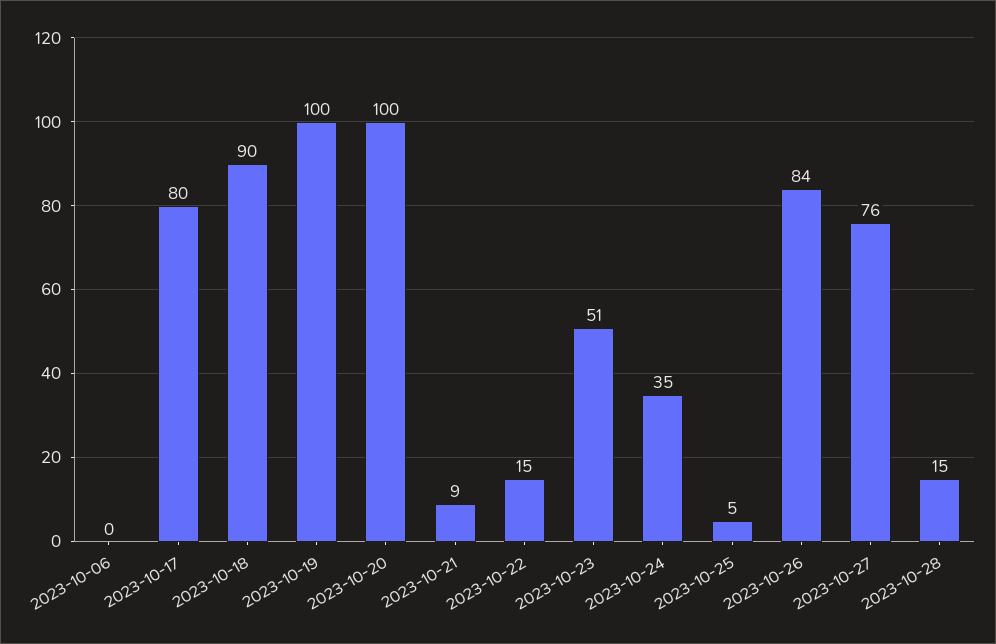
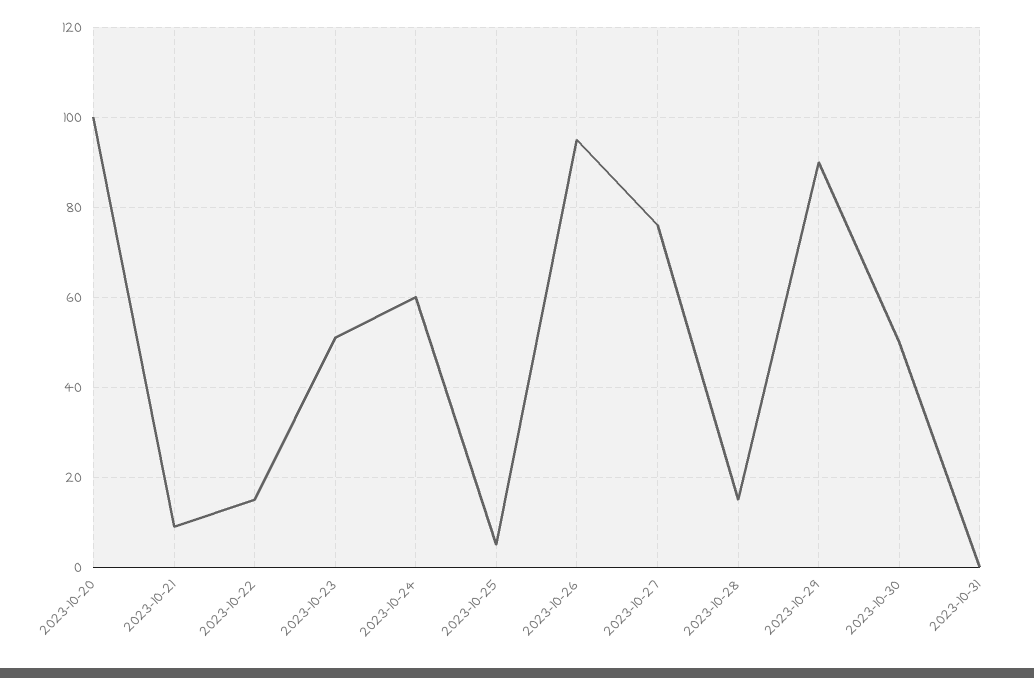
2023-10-06: 0 -> none
2023-10-17: 80 -> none
2023-10-18: 90 -> none
2023-10-19: 100 -> none
2023-10-24: 35 -> 60
2023-10-26: 84 -> 95
2023-10-29: none -> 90
2023-10-30: none -> 50
2023-10-31: none -> 0

